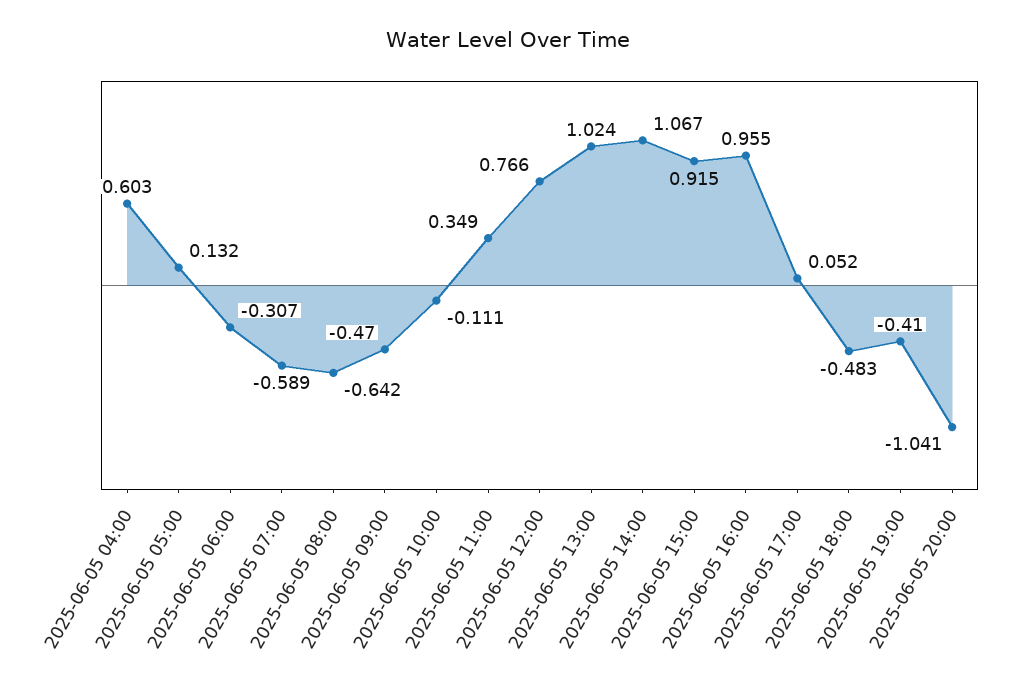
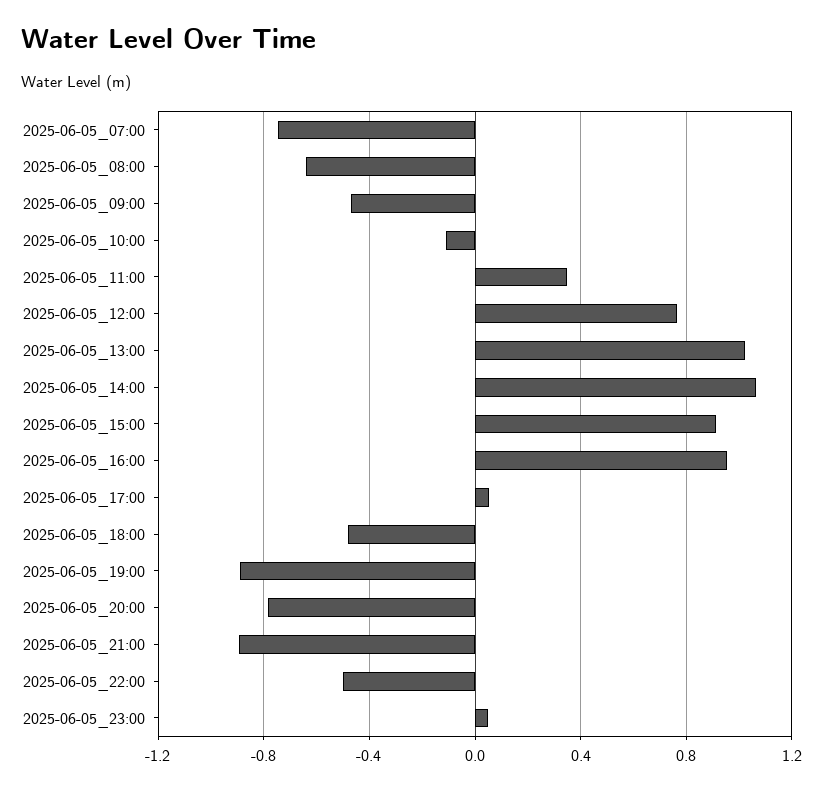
2025-06-05 04:00: 0.603 -> none
2025-06-05 05:00: 0.132 -> none
2025-06-05 06:00: -0.307 -> none
2025-06-05 07:00: -0.589 -> -0.75
2025-06-05 19:00: -0.41 -> -0.9
2025-06-05 20:00: -1.041 -> -0.8
2025-06-05_21:00: none -> -0.9
2025-06-05_22:00: none -> -0.5
2025-06-05_23:00: none -> 0.05

